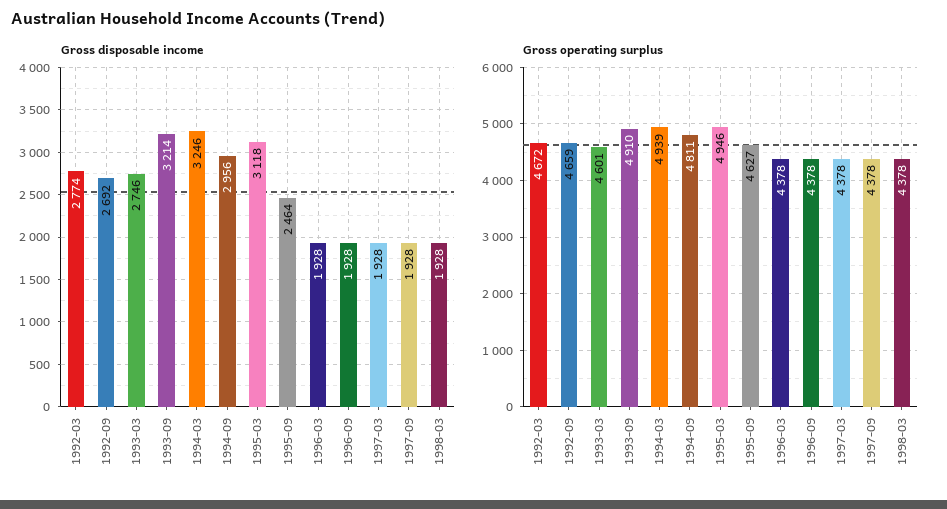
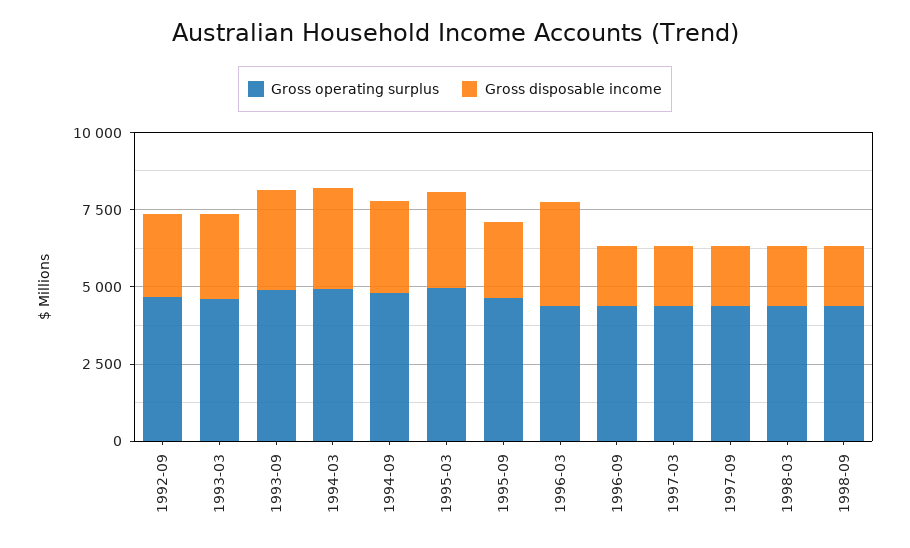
Gross disposable income, 1992-03: 2774 -> none
Gross disposable income, 1996-03: 1928 -> 3500
Gross operating surplus, 1992-03: 4672 -> none
Gross operating surplus, 1998-09: none -> 4500
Gross disposable income, 1998-09: none -> 2000

